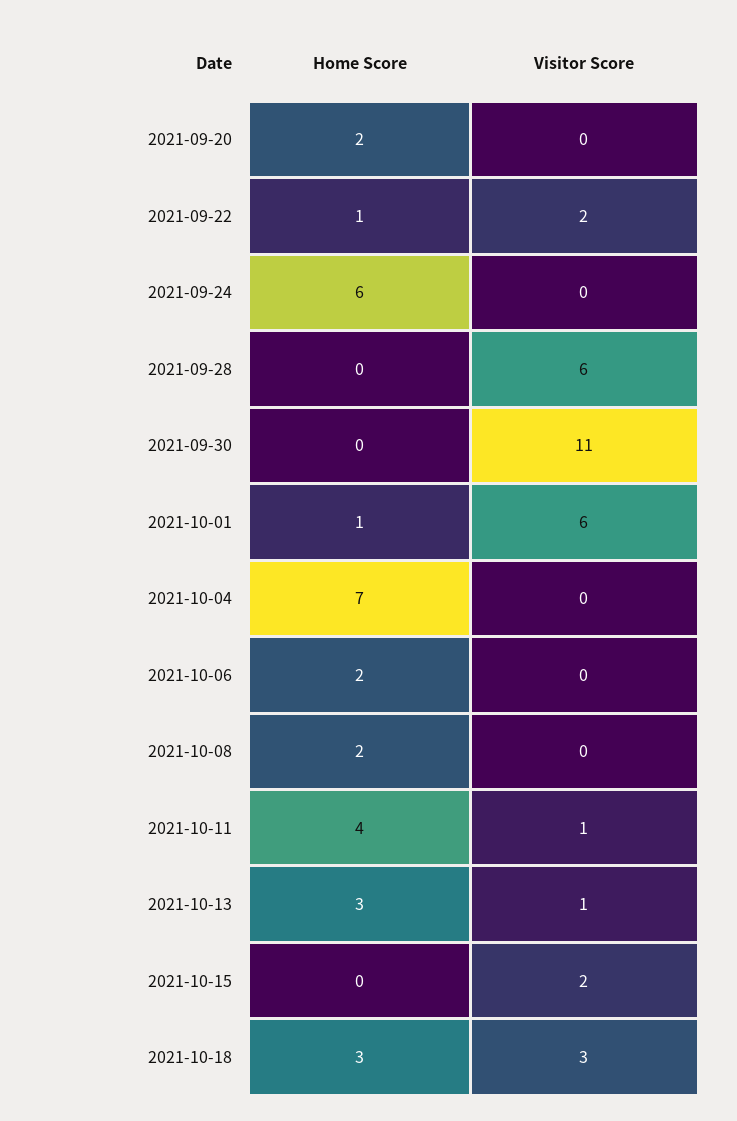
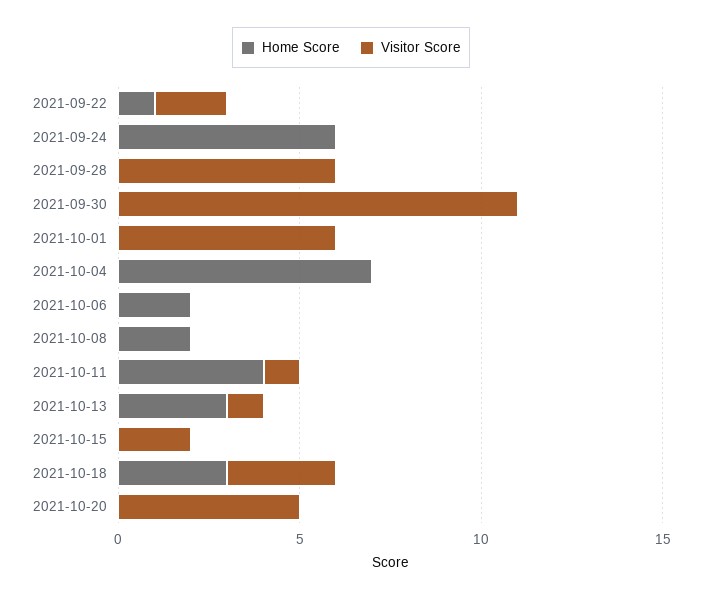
Home Score, 2021-09-20: 2 -> none
Visitor Score, 2021-09-20: 0 -> none
Home Score, 2021-10-01: 1 -> 0
Home Score, 2021-10-20: none -> 0
Visitor Score, 2021-10-20: none -> 5

